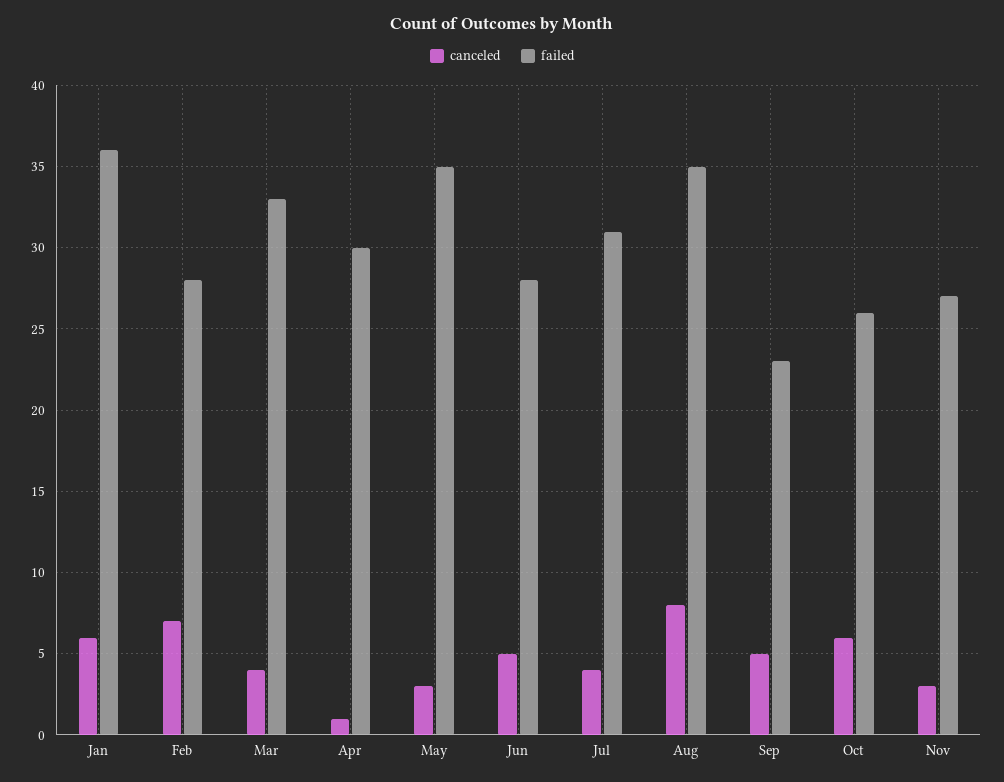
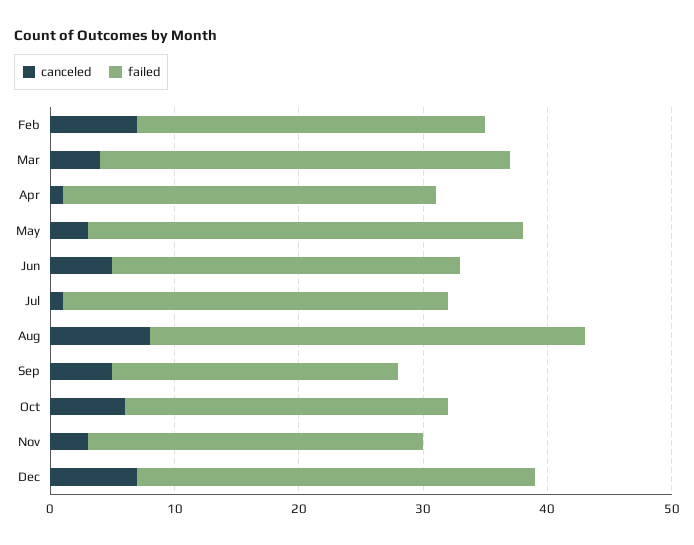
canceled, Jan: 6 -> none
failed, Jan: 36 -> none
canceled, Jul: 4 -> 1
canceled, Dec: none -> 7
failed, Dec: none -> 32

